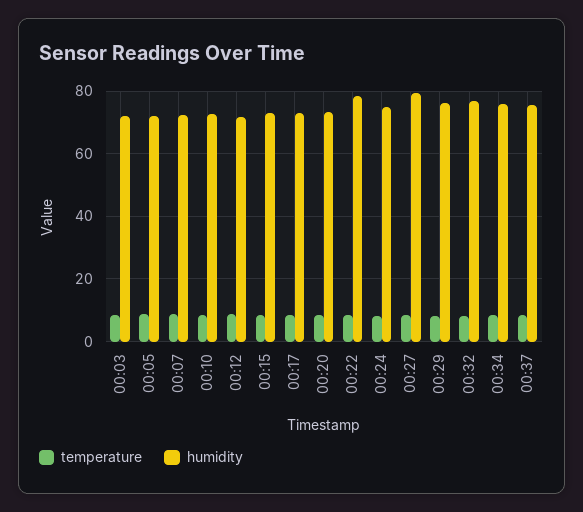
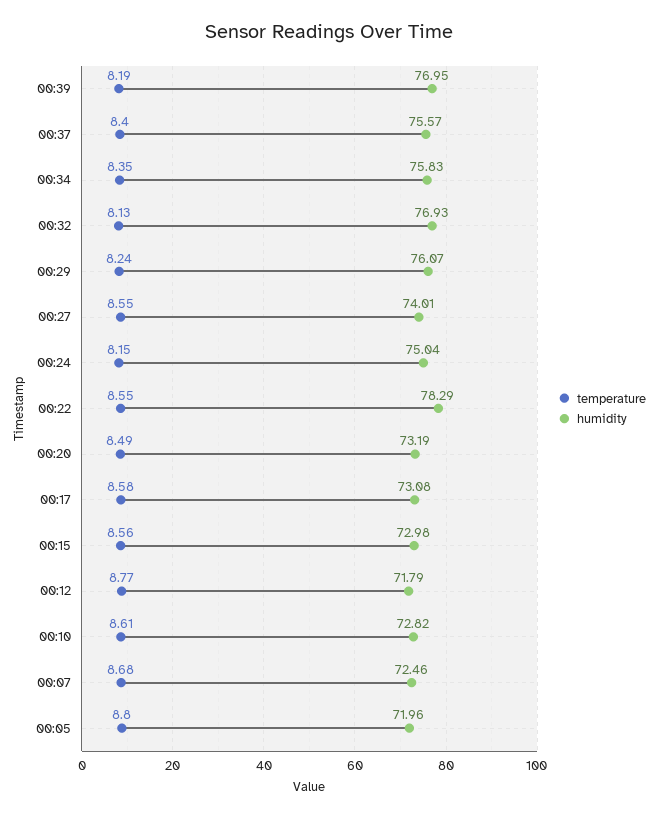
temperature, 00:03: 8 -> none
humidity, 00:03: 72 -> none
humidity, 00:27: 80 -> 74.01
temperature, 00:39: none -> 8.19
humidity, 00:39: none -> 76.95

